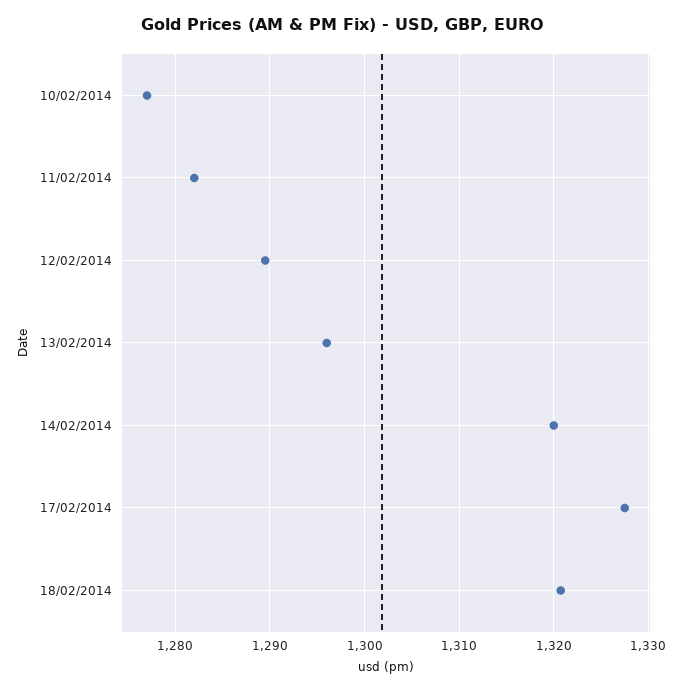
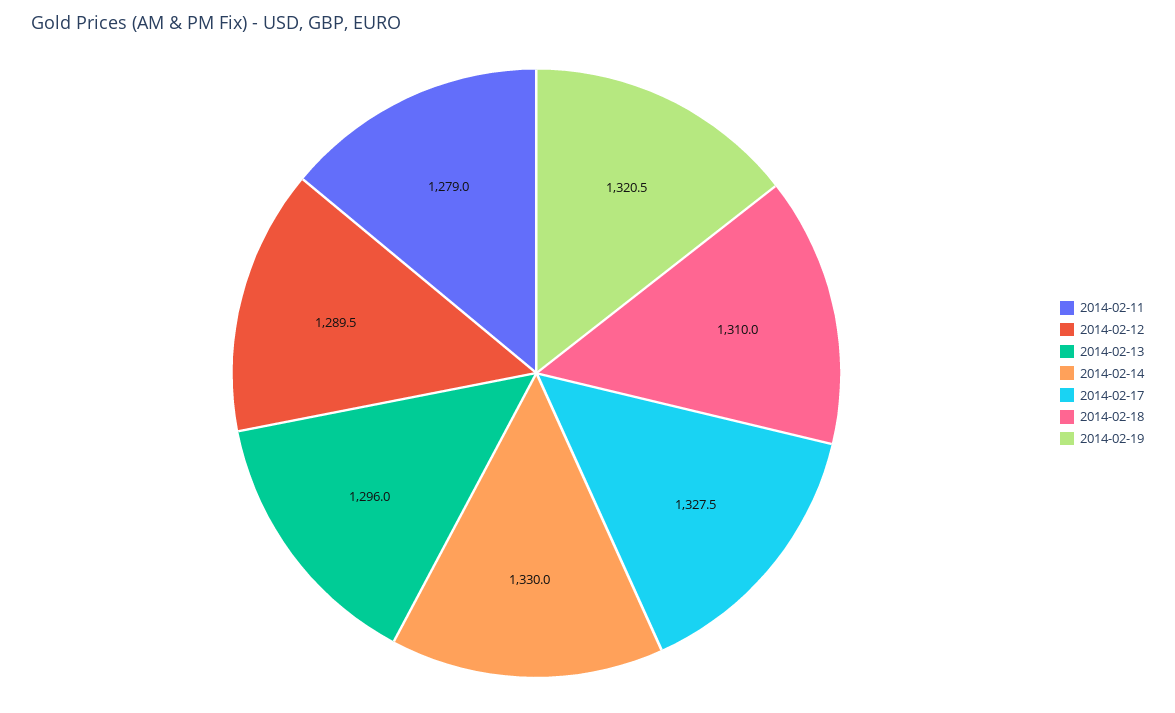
10/02/2014: 1277 -> none
11/02/2014: 1282 -> 1279
14/02/2014: 1320 -> 1330
18/02/2014: 1321 -> 1310
2014-02-19: none -> 1320.5

